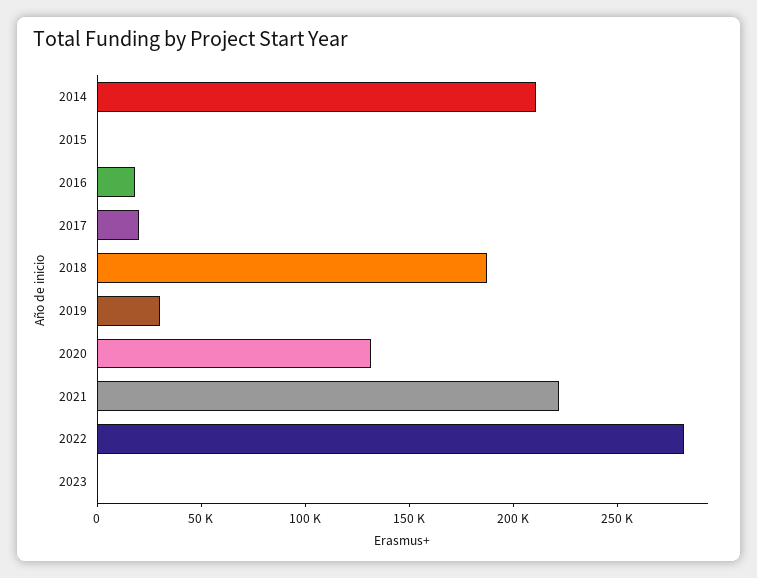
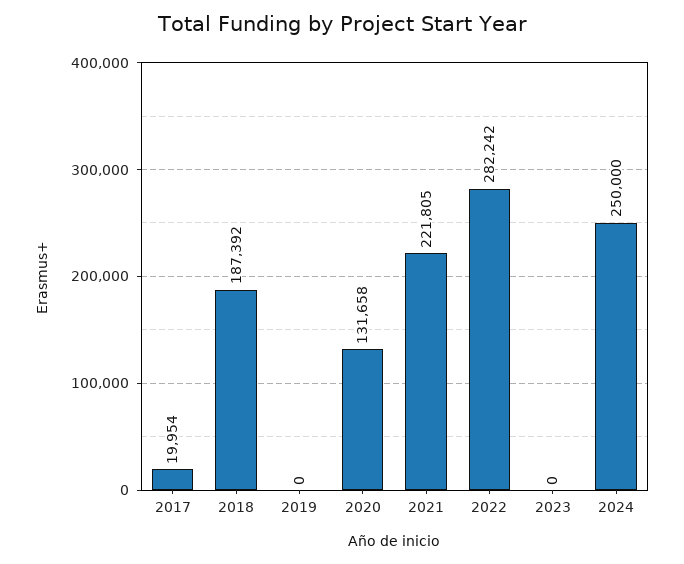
2014: 210000 -> none
2015: 0 -> none
2016: 20000 -> none
2019: 30000 -> 0
2024: none -> 250000

